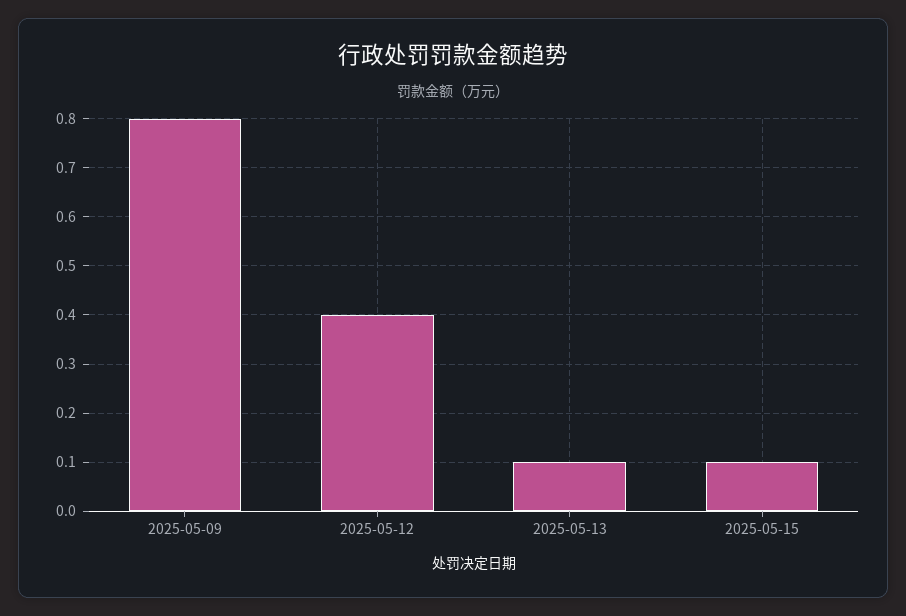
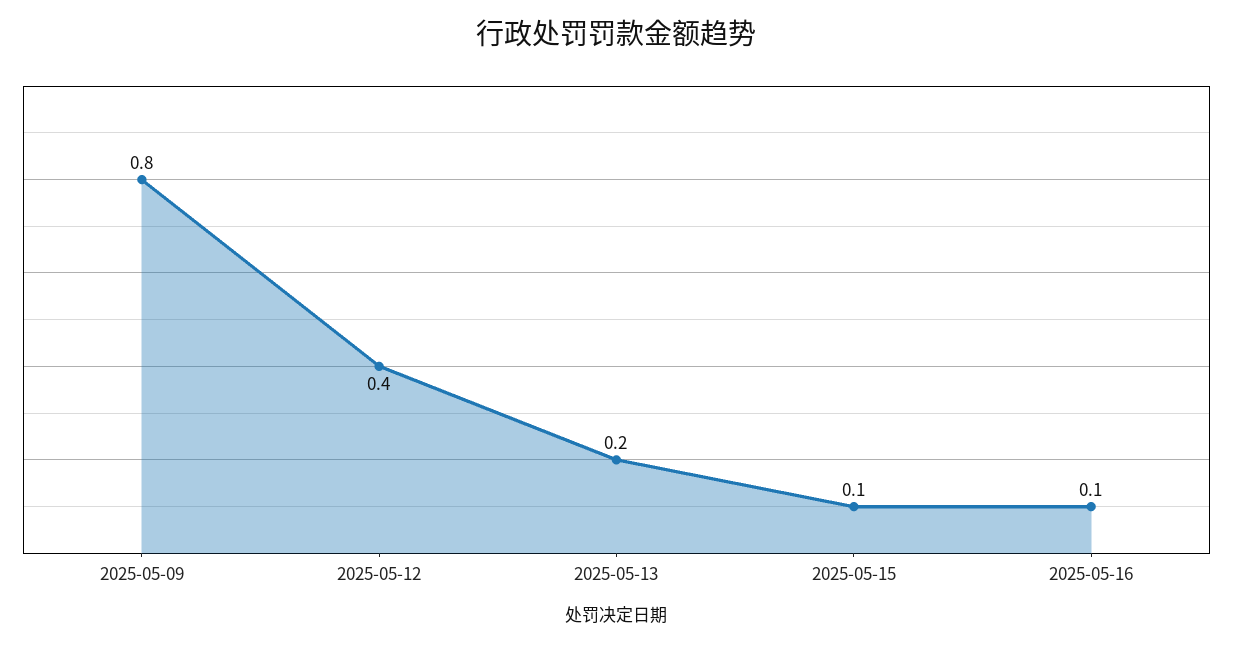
2025-05-13: 0.1 -> 0.2
2025-05-16: none -> 0.1

